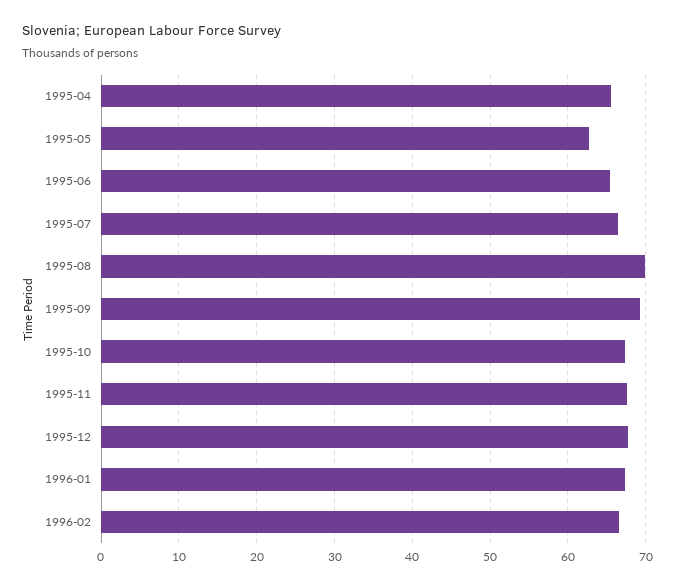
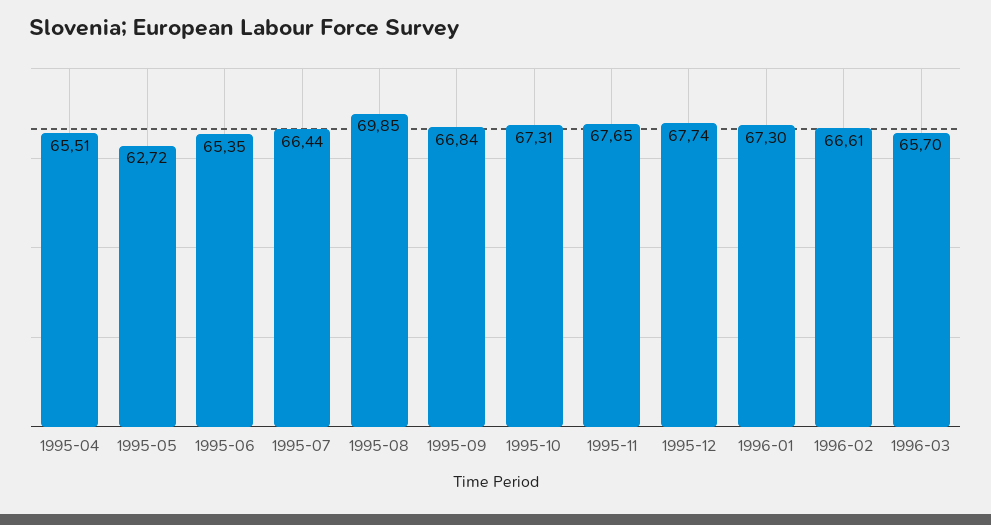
1995-09: 69 -> 66.84
1996-03: none -> 65.7

